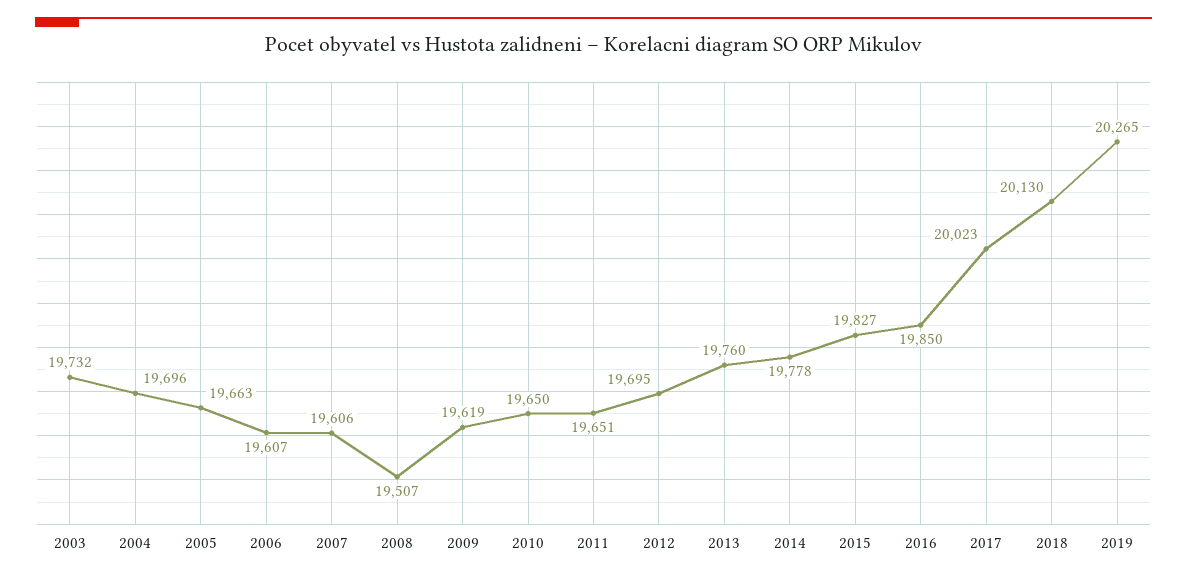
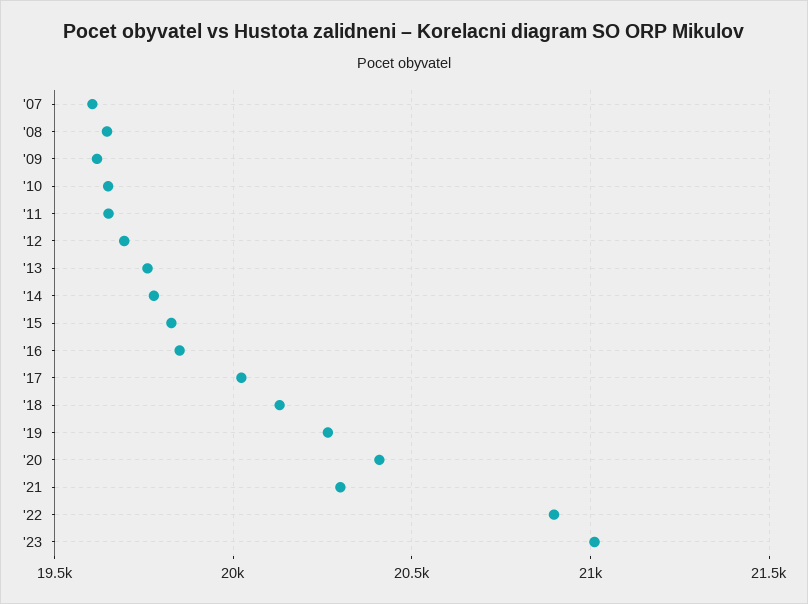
2003: 19732 -> none
2004: 19696 -> none
2005: 19663 -> none
2006: 19607 -> none
2008: 19507 -> 19650
'20: none -> 20400
'21: none -> 20300
'22: none -> 20900
'23: none -> 21000

